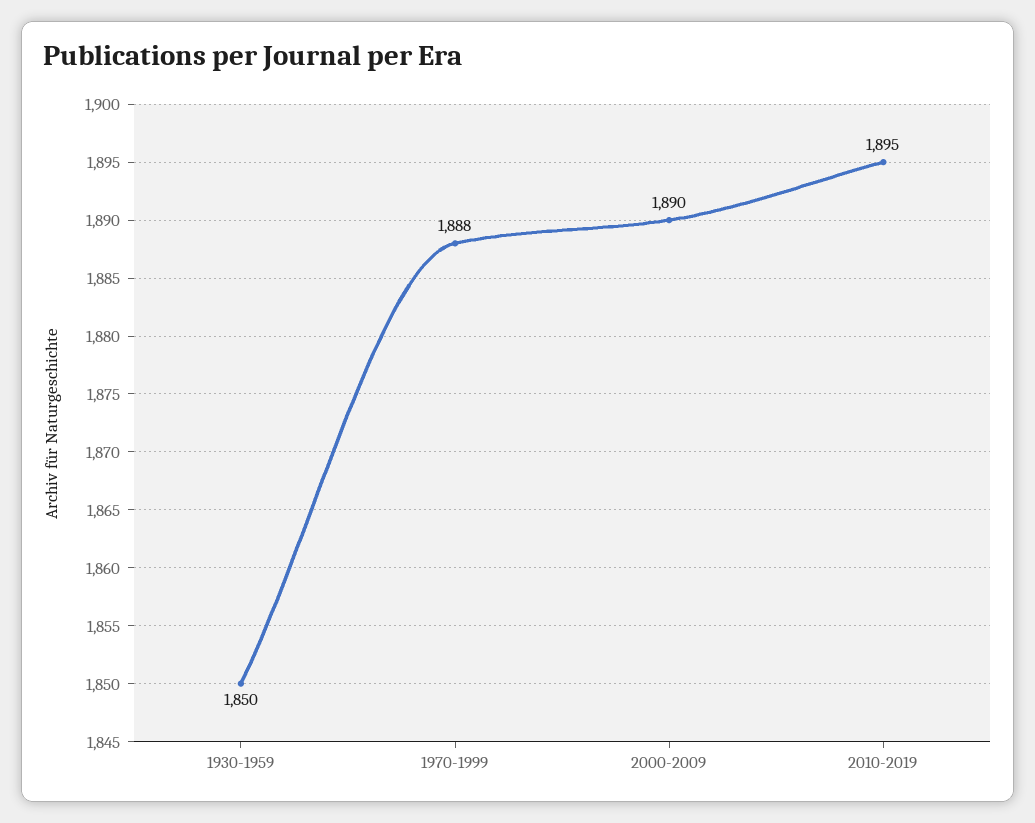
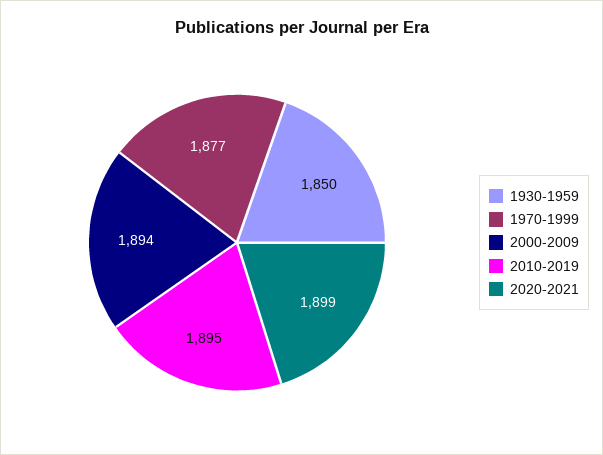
1970-1999: 1888 -> 1877
2000-2009: 1890 -> 1894
2020-2021: none -> 1899

